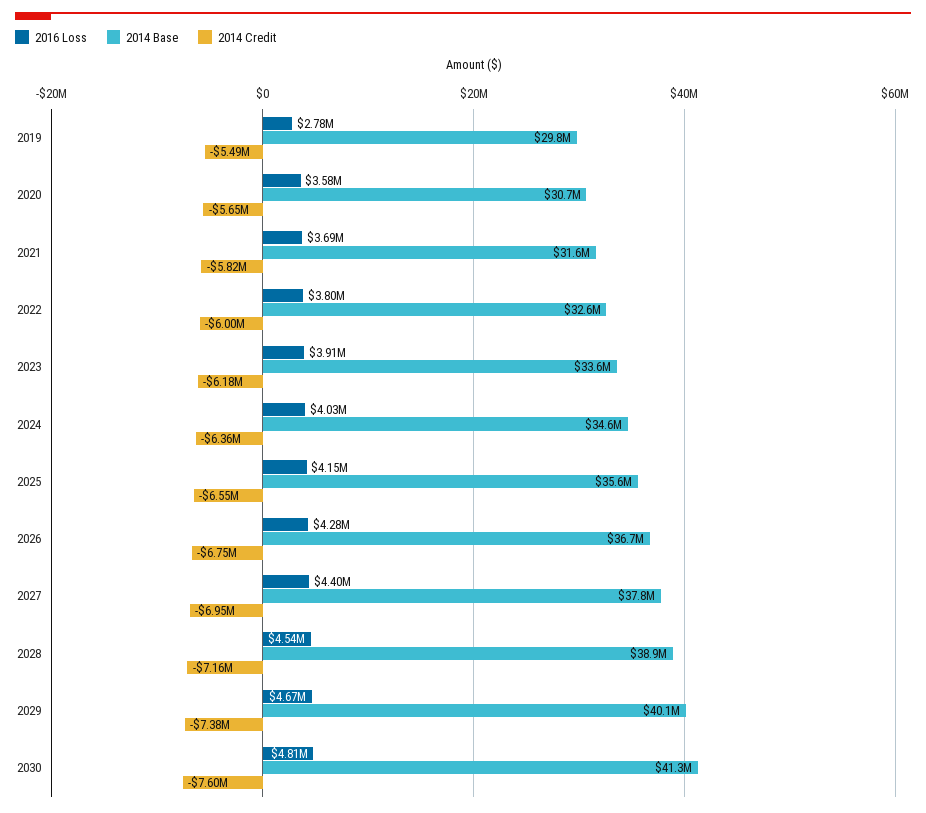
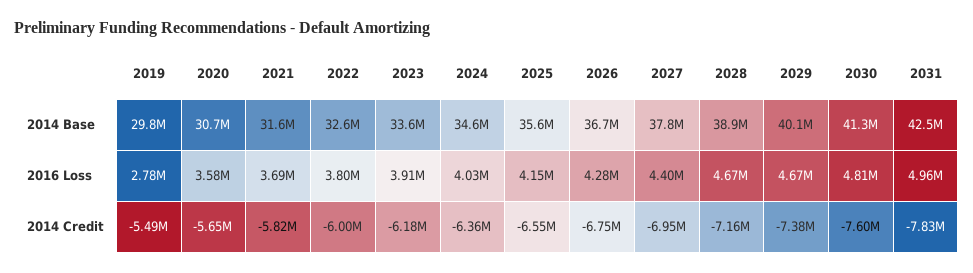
2016 Loss, 2028: 4540000 -> 4670000
2014 Base, 2031: none -> 42500000
2016 Loss, 2031: none -> 4960000
2014 Credit, 2031: none -> -7830000

